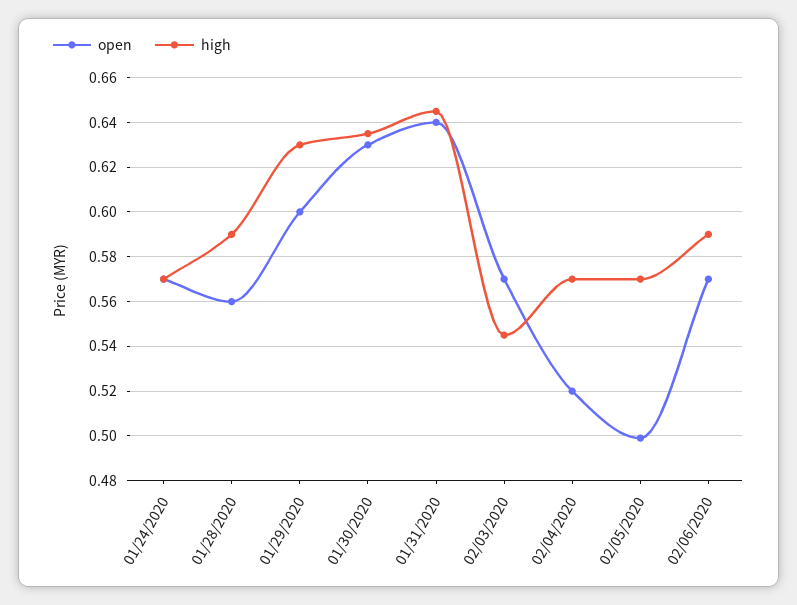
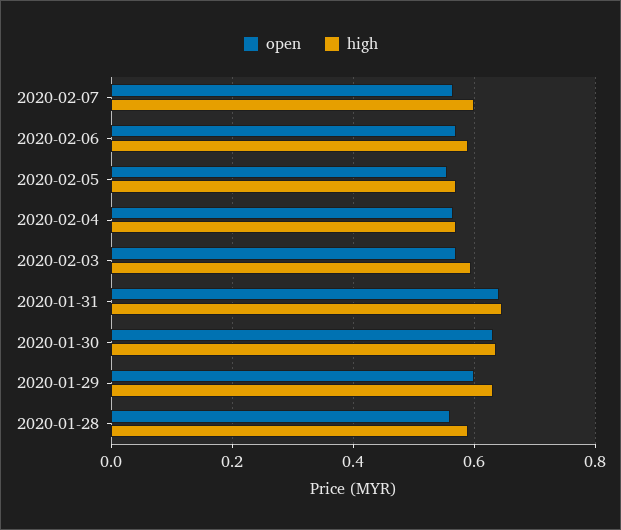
open, 01/24/2020: 0.57 -> none
high, 01/24/2020: 0.57 -> none
high, 02/03/2020: 0.545 -> 0.6
open, 02/04/2020: 0.52 -> 0.56
open, 02/05/2020: 0.5 -> 0.56
open, 2020-02-07: none -> 0.56
high, 2020-02-07: none -> 0.6

